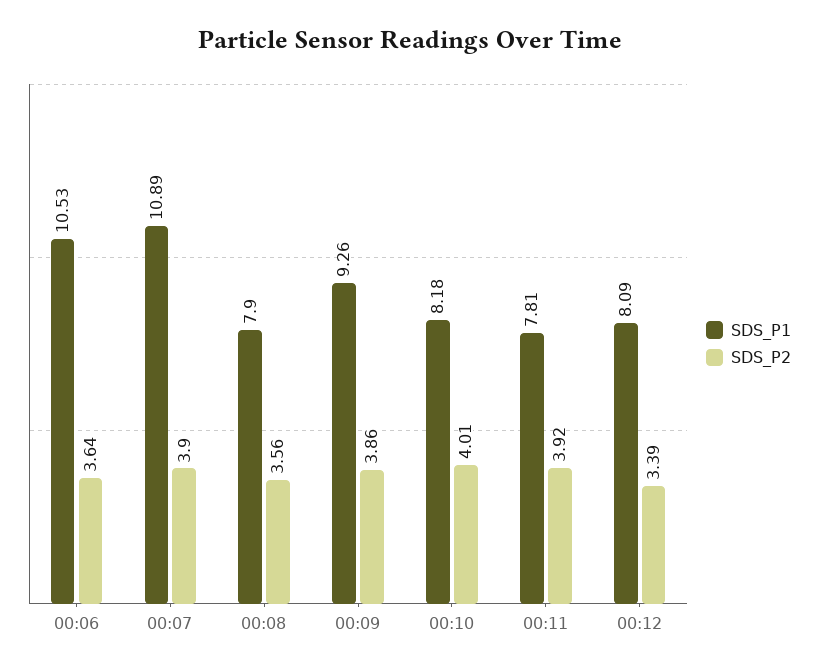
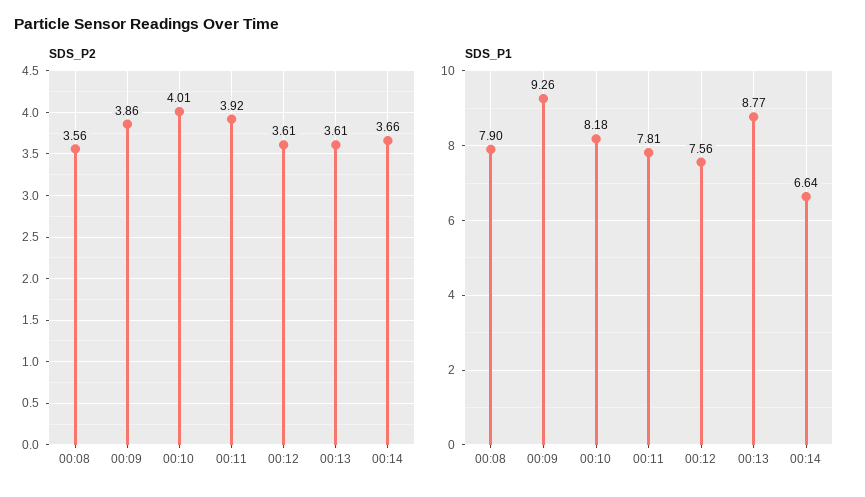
SDS_P1, 00:06: 10.53 -> none
SDS_P2, 00:06: 3.64 -> none
SDS_P1, 00:07: 10.89 -> none
SDS_P2, 00:07: 3.9 -> none
SDS_P1, 00:12: 8.09 -> 7.56
SDS_P2, 00:12: 3.39 -> 3.61
SDS_P2, 00:13: none -> 3.61
SDS_P2, 00:14: none -> 3.66
SDS_P1, 00:13: none -> 8.77
SDS_P1, 00:14: none -> 6.64

